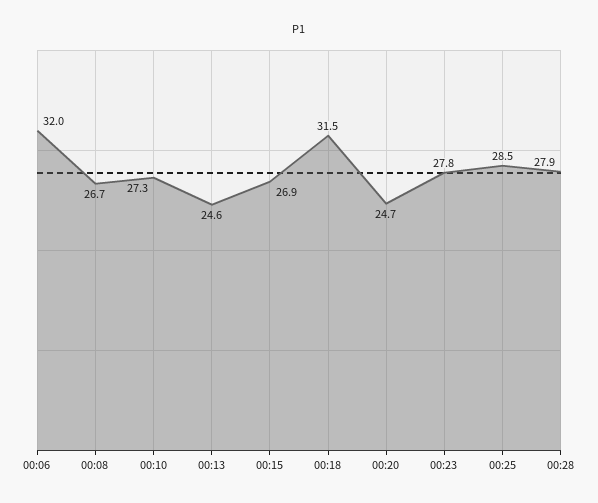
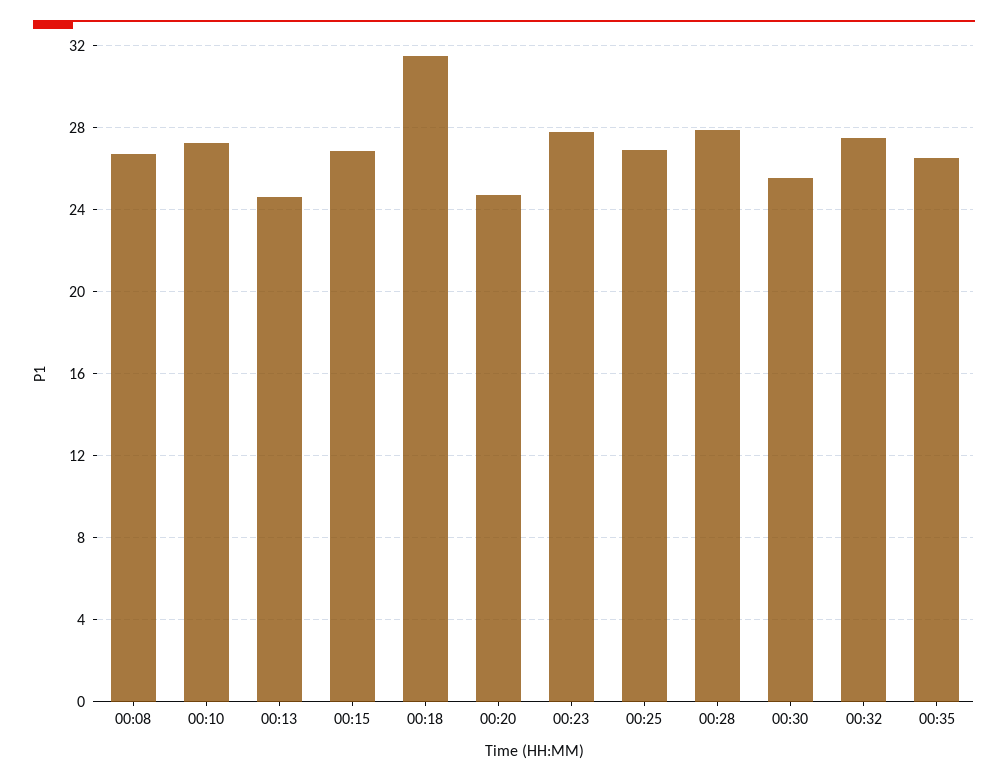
00:06: 32 -> none
00:25: 28.5 -> 27
00:30: none -> 25.5
00:32: none -> 27.5
00:35: none -> 26.5

